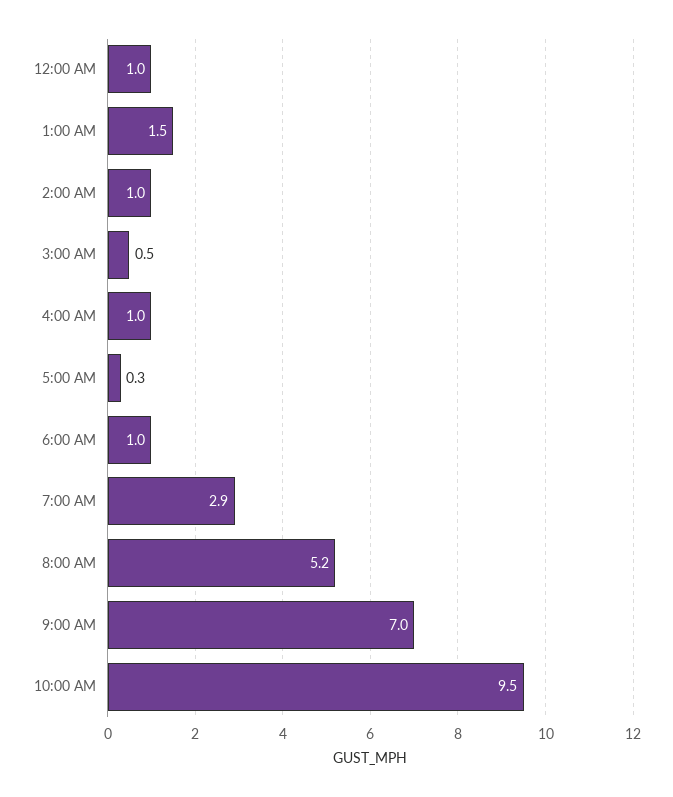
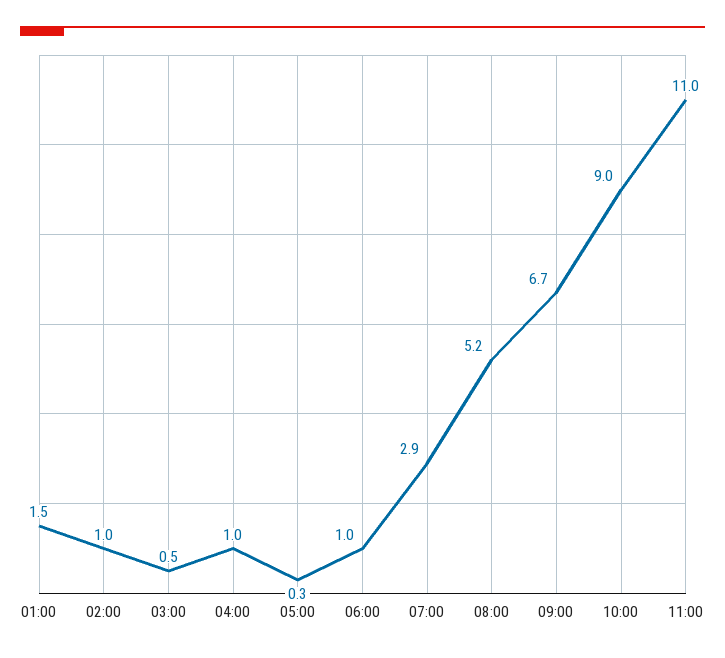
12:00 AM: 1 -> none
9:00 AM: 7 -> 6.7
10:00 AM: 9.5 -> 9
11:00: none -> 11

